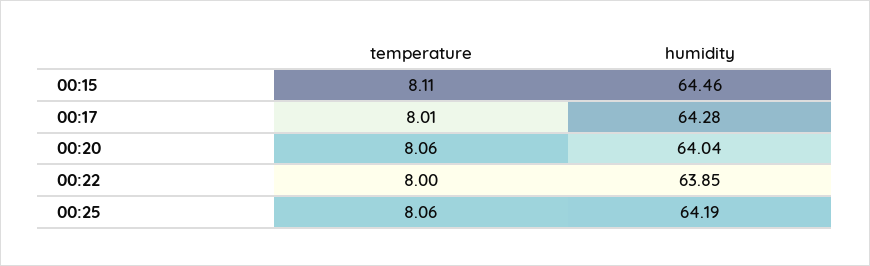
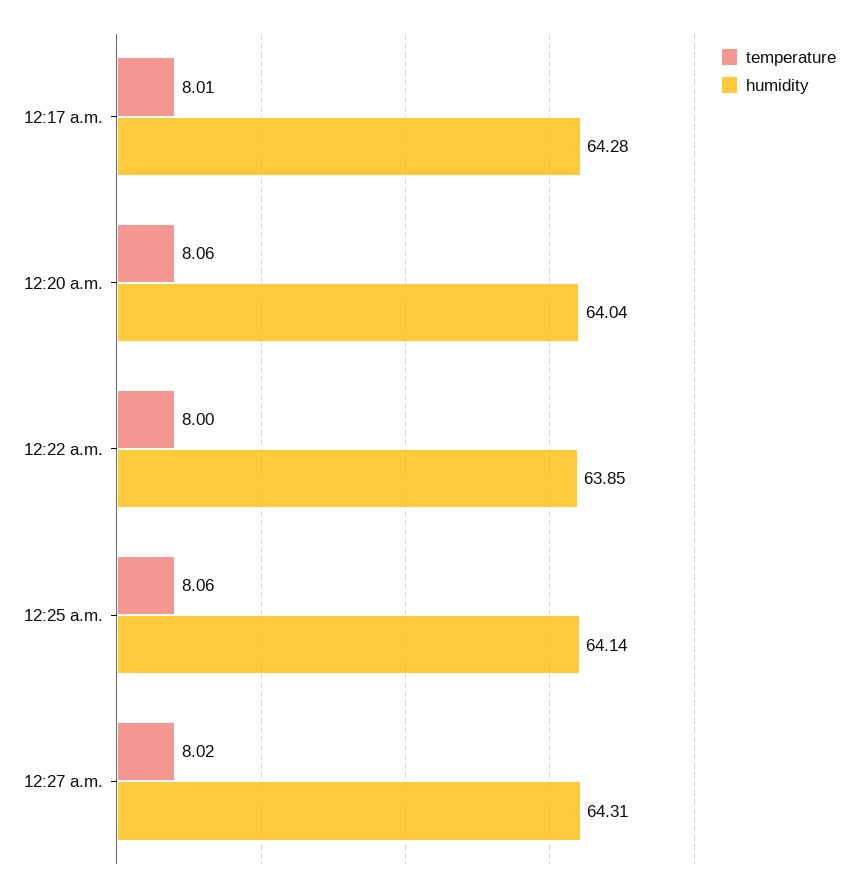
temperature, 00:15: 8.11 -> none
humidity, 00:15: 64.46 -> none
humidity, 00:25: 64.19 -> 64.14
temperature, 12:27 a.m.: none -> 8.02
humidity, 12:27 a.m.: none -> 64.31

